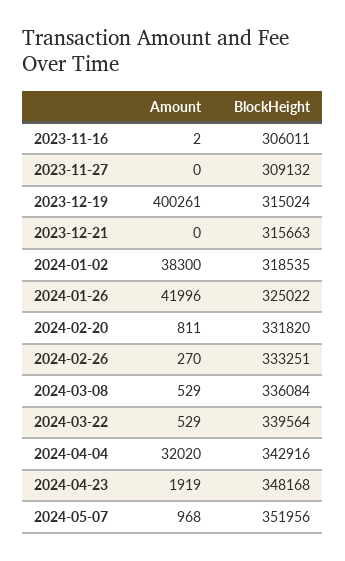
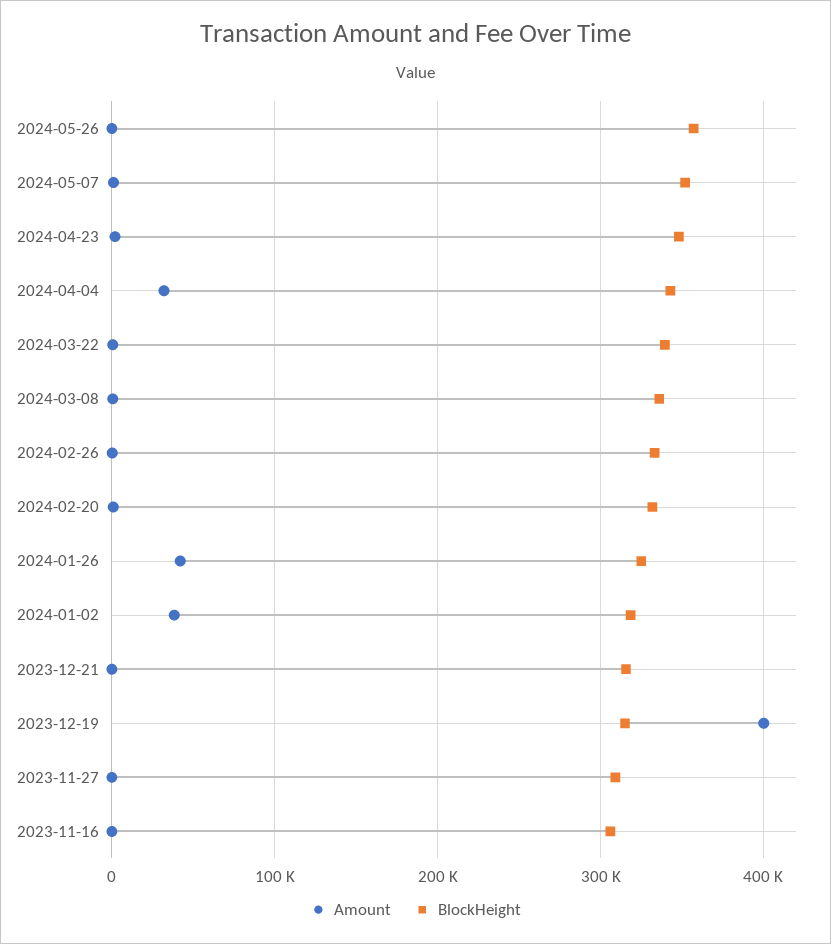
Amount, 2024-05-26: none -> 0
BlockHeight, 2024-05-26: none -> 360000

